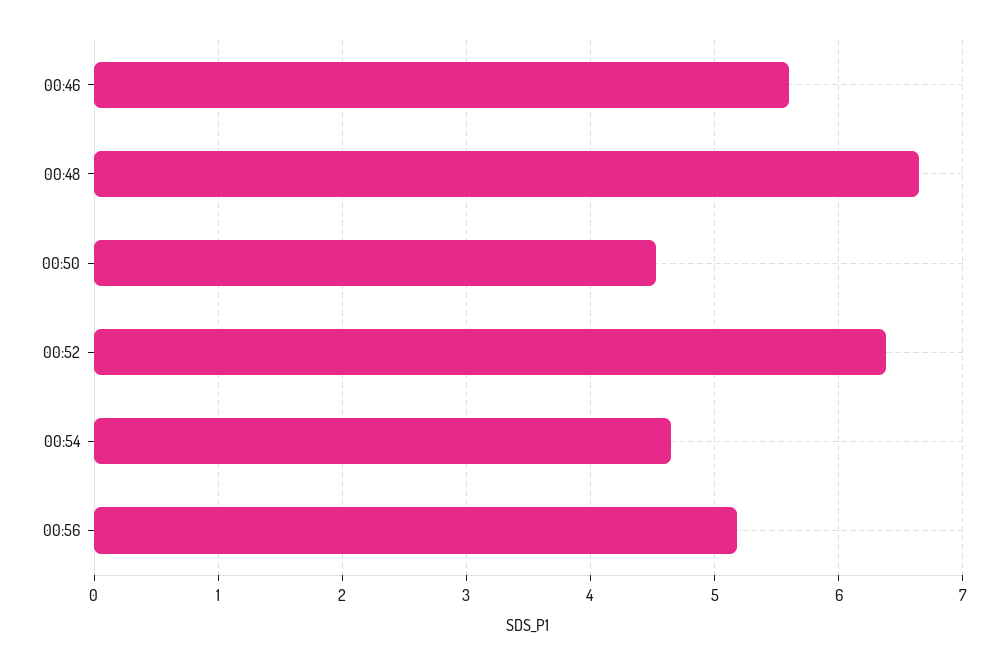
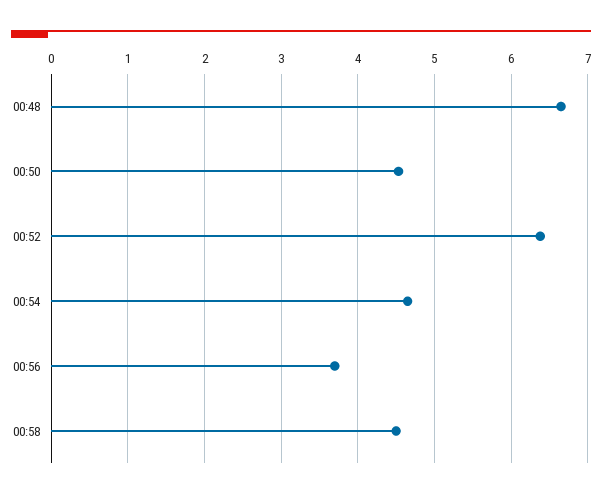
00:46: 5.6 -> none
00:56: 5.2 -> 3.7
00:58: none -> 4.5

